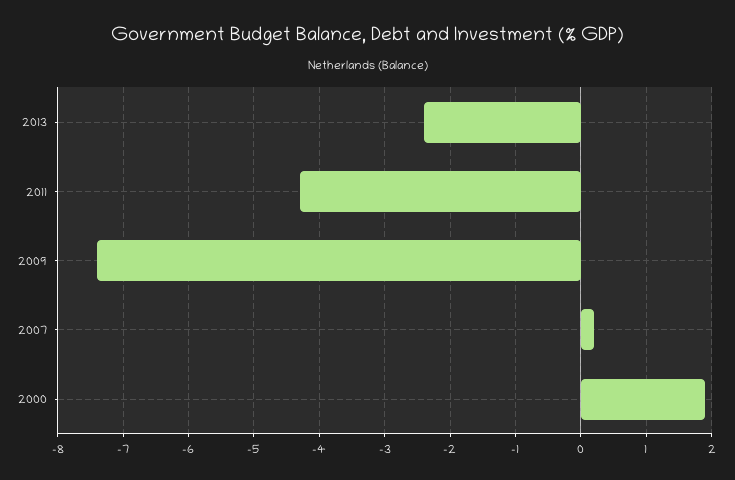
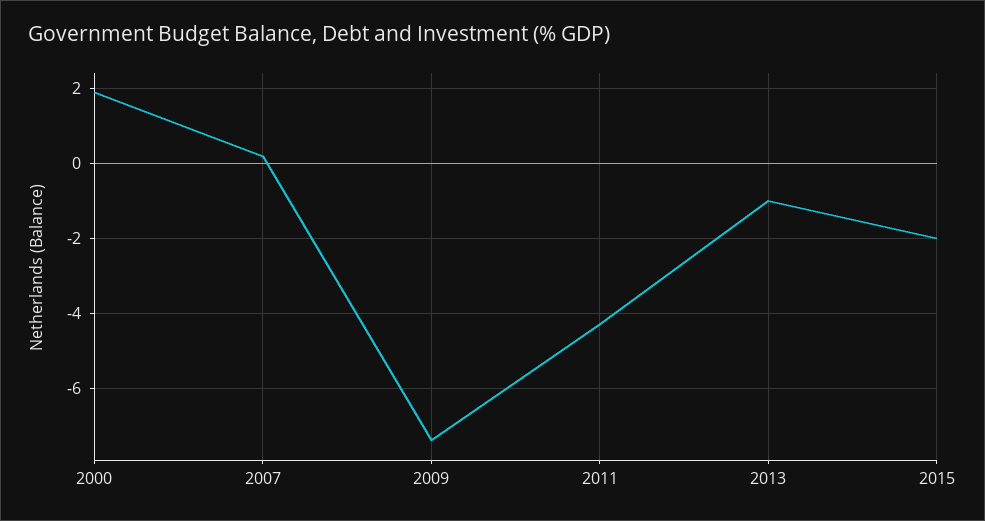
2013: -2.4 -> -1
2015: none -> -2

